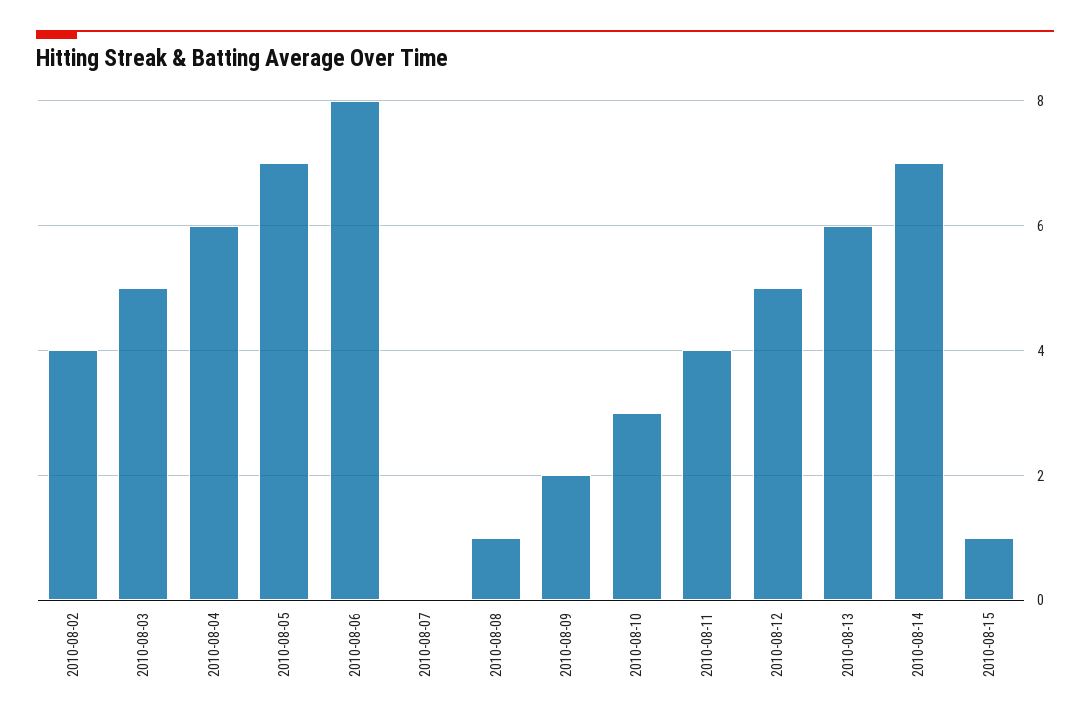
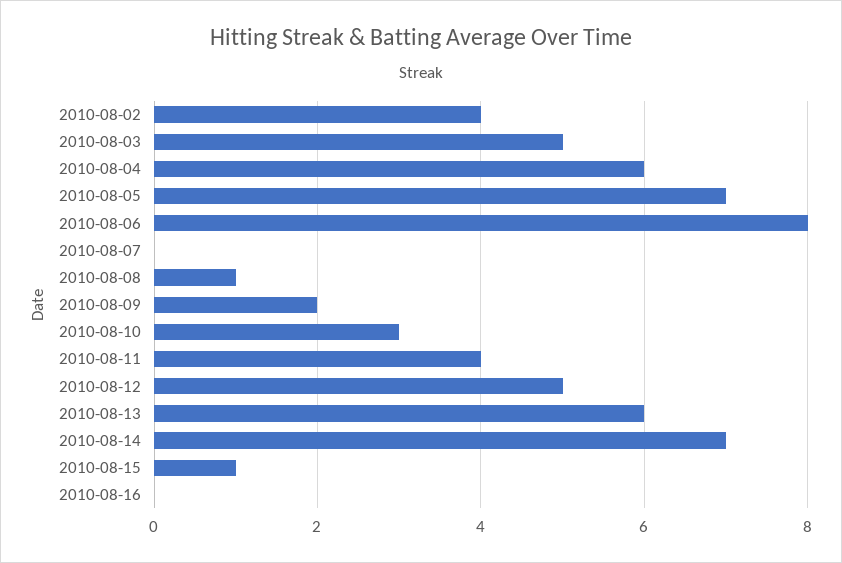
2010-08-16: none -> 0

